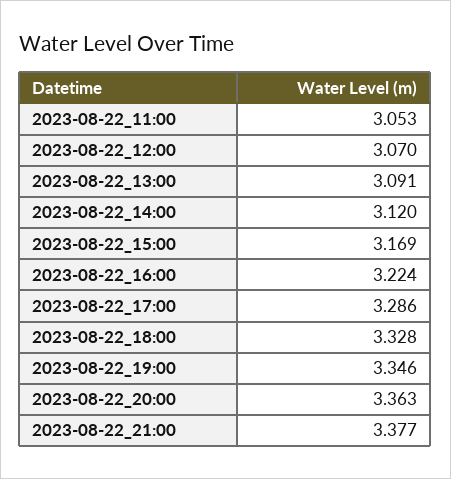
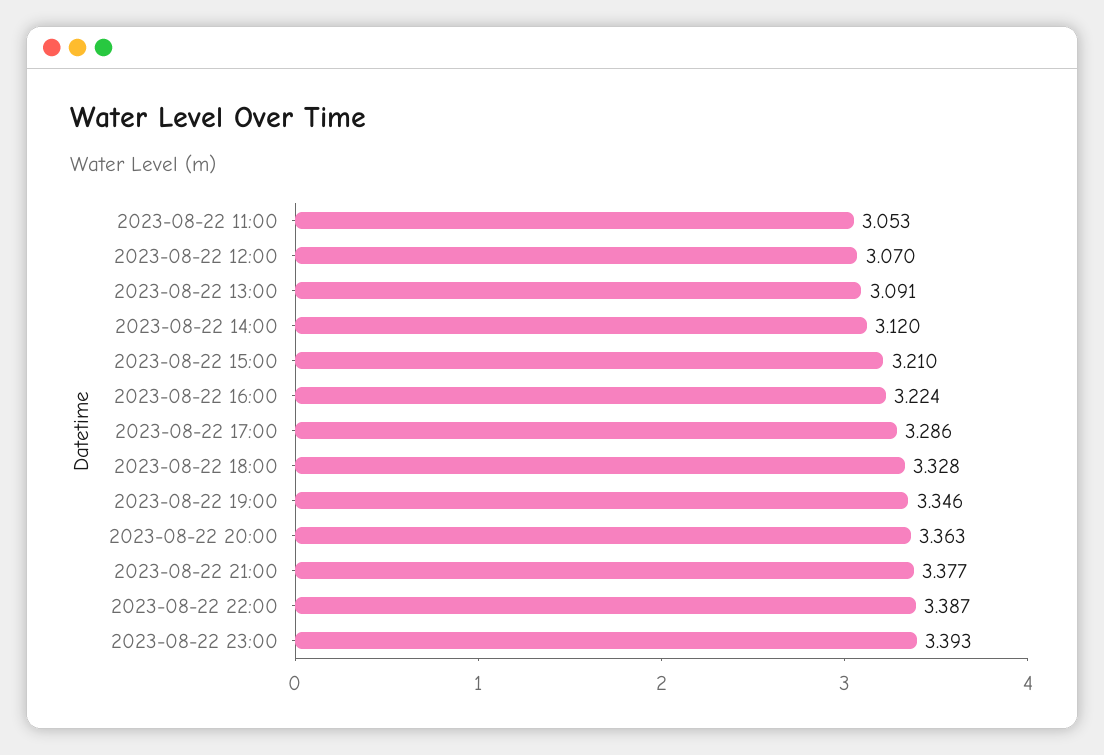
2023-08-22_15:00: 3.169 -> 3.21
2023-08-22 22:00: none -> 3.387
2023-08-22 23:00: none -> 3.393

